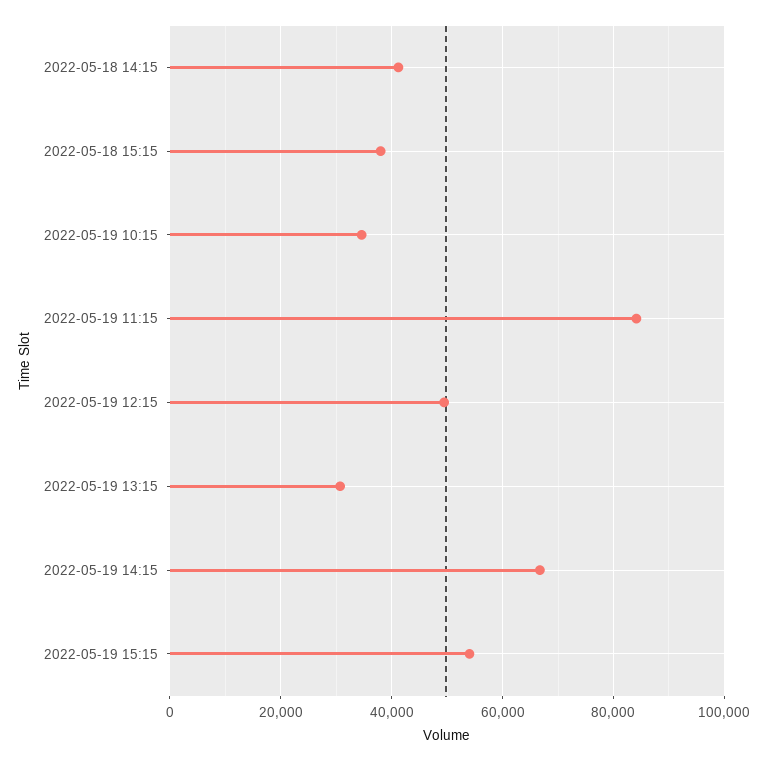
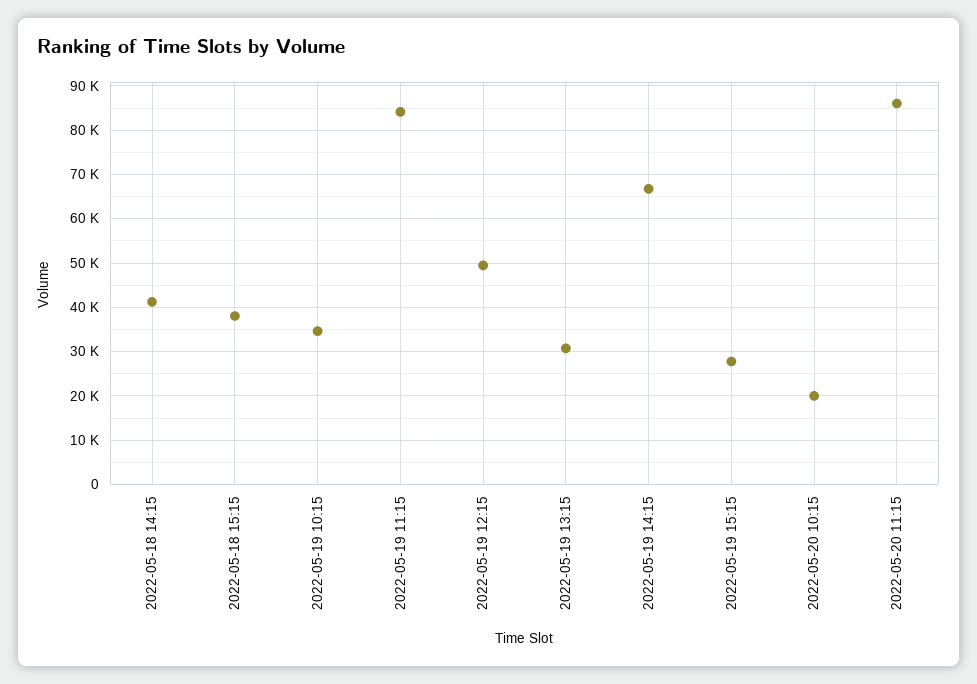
2022-05-19 15:15: 54000 -> 28000
2022-05-20 10:15: none -> 20000
2022-05-20 11:15: none -> 86000

